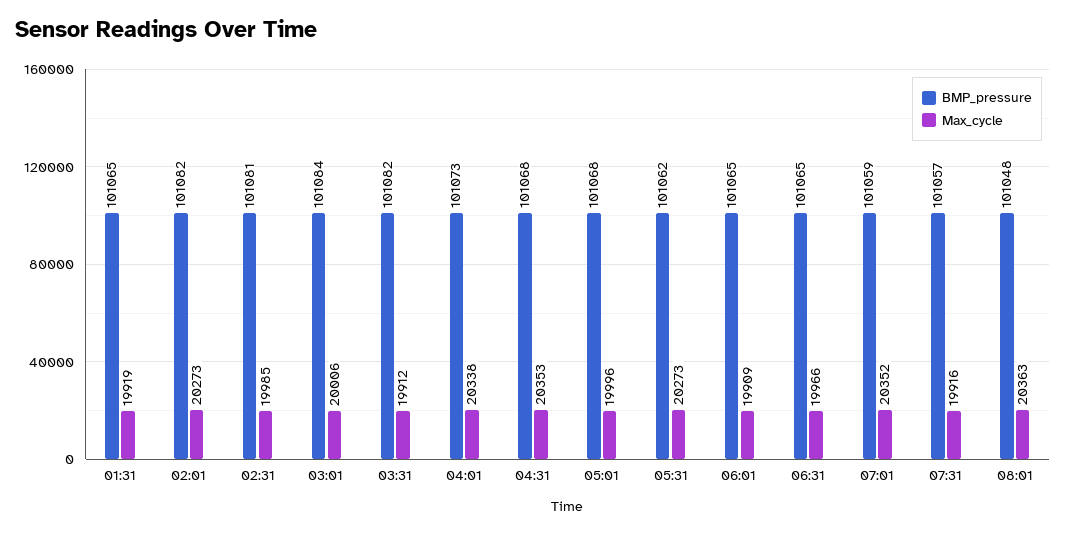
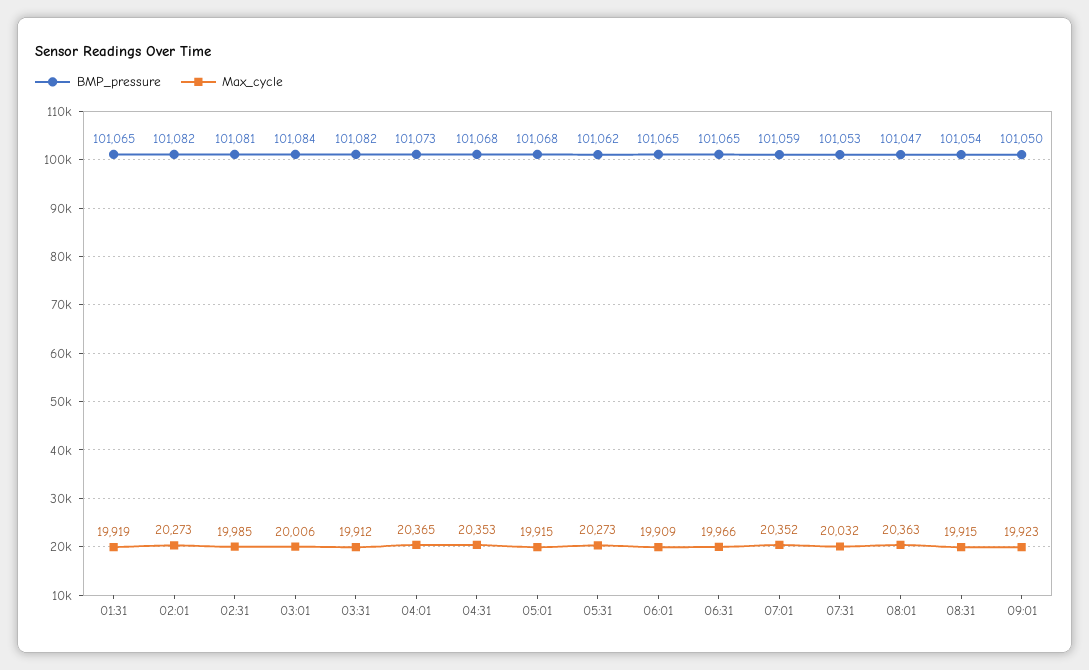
Max_cycle, 04:01: 20338 -> 20365
Max_cycle, 05:01: 19996 -> 19915
BMP_pressure, 07:31: 101057 -> 101053
Max_cycle, 07:31: 19916 -> 20032
BMP_pressure, 08:01: 101048 -> 101047
BMP_pressure, 08:31: none -> 101054
Max_cycle, 08:31: none -> 19915
BMP_pressure, 09:01: none -> 101050
Max_cycle, 09:01: none -> 19923

